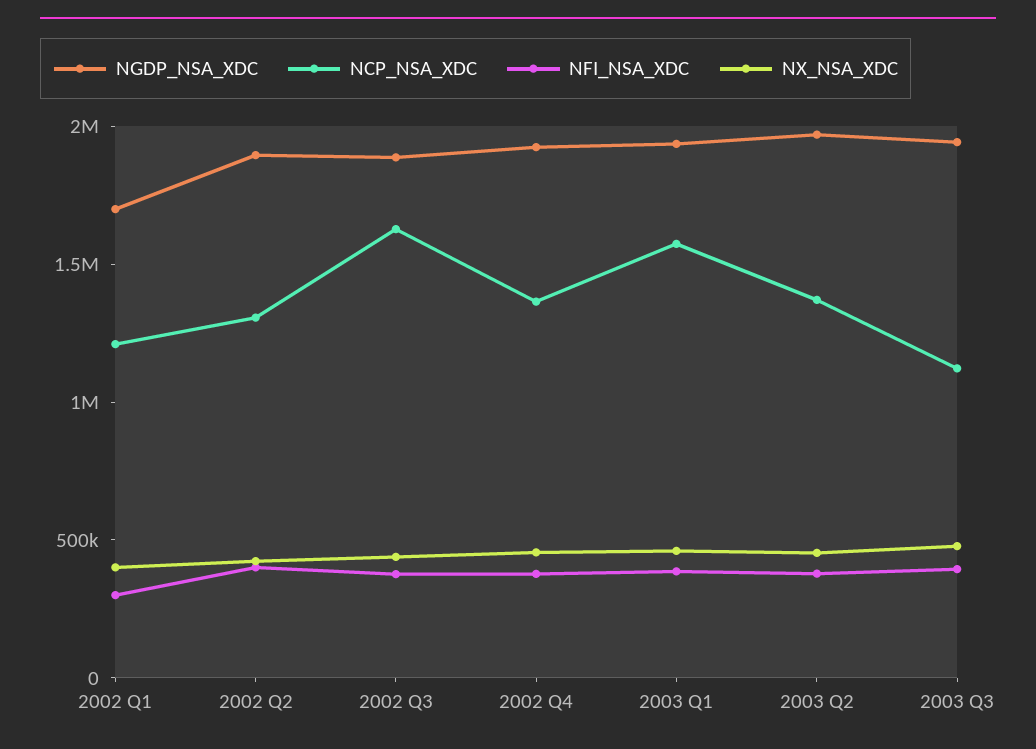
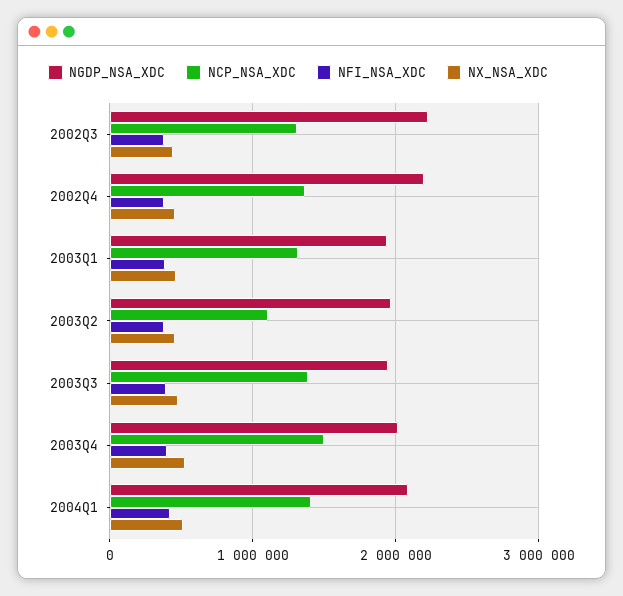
NGDP_NSA_XDC, 2002 Q1: 1700000 -> none
NCP_NSA_XDC, 2002 Q1: 1200000 -> none
NFI_NSA_XDC, 2002 Q1: 300000 -> none
NX_NSA_XDC, 2002 Q1: 400000 -> none
NGDP_NSA_XDC, 2002 Q2: 1900000 -> none
NCP_NSA_XDC, 2002 Q2: 1300000 -> none
NFI_NSA_XDC, 2002 Q2: 400000 -> none
NX_NSA_XDC, 2002 Q2: 400000 -> none
NGDP_NSA_XDC, 2002 Q3: 1900000 -> 2200000
NCP_NSA_XDC, 2002 Q3: 1600000 -> 1300000
NGDP_NSA_XDC, 2002 Q4: 1900000 -> 2200000
NCP_NSA_XDC, 2003 Q1: 1600000 -> 1300000
NCP_NSA_XDC, 2003 Q2: 1400000 -> 1100000
NCP_NSA_XDC, 2003 Q3: 1100000 -> 1400000
NGDP_NSA_XDC, 2003Q4: none -> 2000000
NCP_NSA_XDC, 2003Q4: none -> 1500000
NFI_NSA_XDC, 2003Q4: none -> 400000
NX_NSA_XDC, 2003Q4: none -> 500000
NGDP_NSA_XDC, 2004Q1: none -> 2100000
NCP_NSA_XDC, 2004Q1: none -> 1400000
NFI_NSA_XDC, 2004Q1: none -> 400000
NX_NSA_XDC, 2004Q1: none -> 500000

